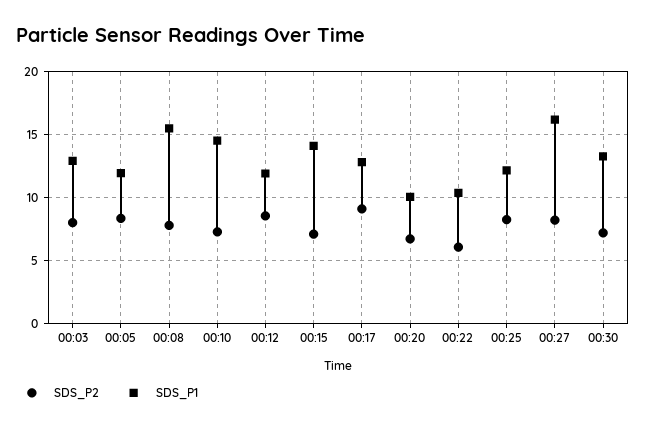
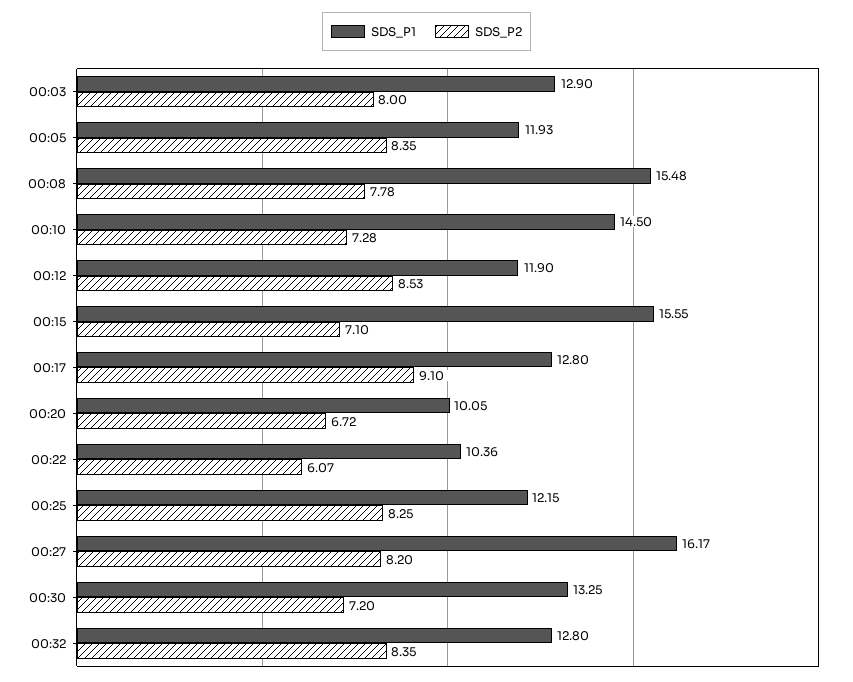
SDS_P1, 00:15: 14 -> 15.55
SDS_P1, 00:32: none -> 12.8
SDS_P2, 00:32: none -> 8.35

